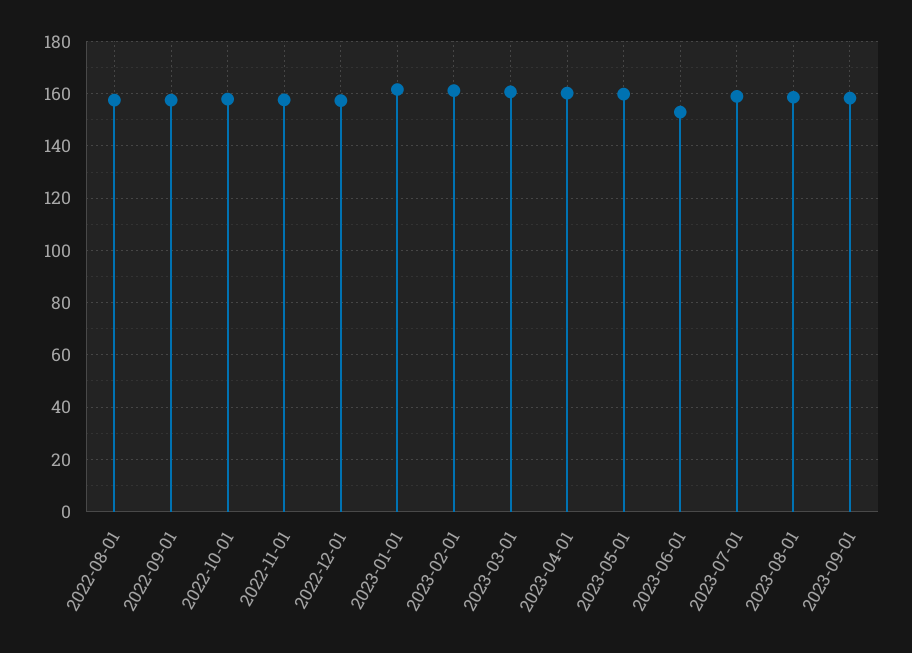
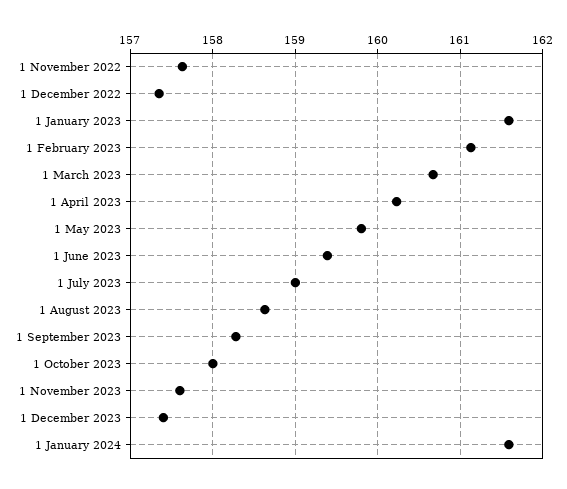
2022-08-01: 157.5 -> none
2022-09-01: 157.5 -> none
2022-10-01: 157.5 -> none
2023-06-01: 152.5 -> 159.4
1 October 2023: none -> 158
1 November 2023: none -> 157.6
1 December 2023: none -> 157.4
1 January 2024: none -> 161.6

